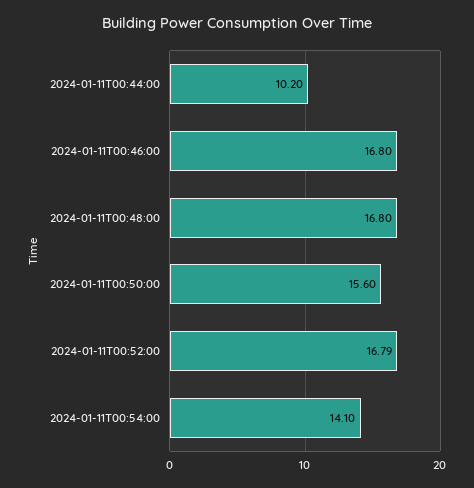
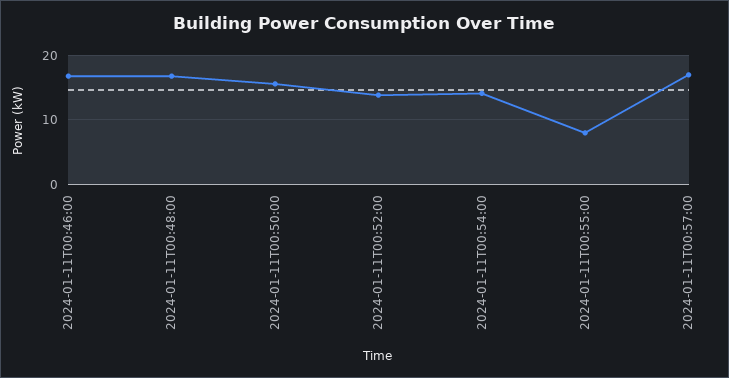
2024-01-11T00:44:00: 10.2 -> none
2024-01-11T00:52:00: 16.79 -> 14
2024-01-11T00:55:00: none -> 8
2024-01-11T00:57:00: none -> 17

